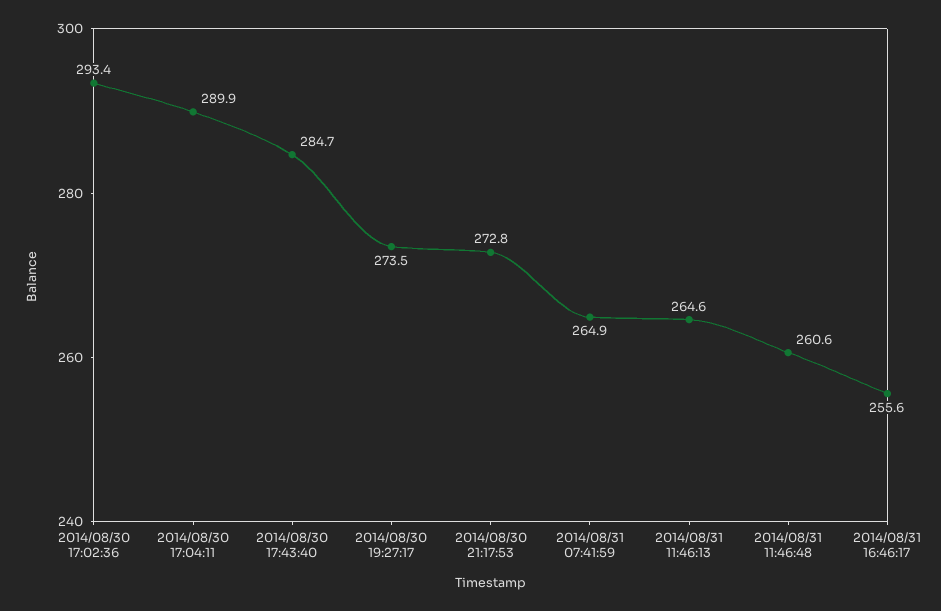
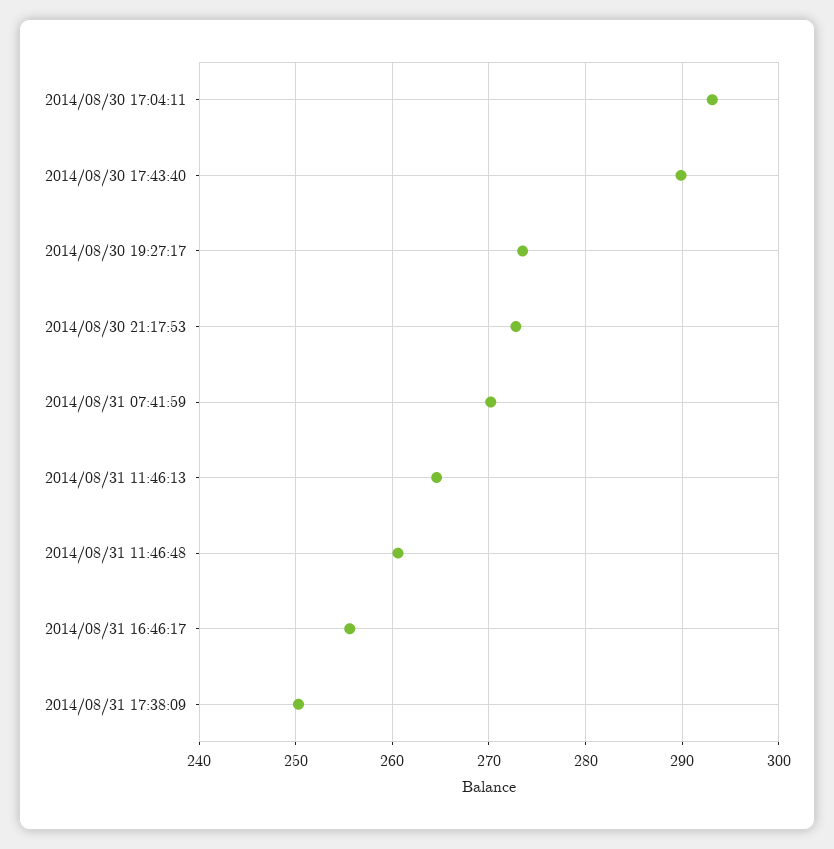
2014/08/30 17:02:36: 293.4 -> none
2014/08/30 17:04:11: 289.9 -> 293
2014/08/30 17:43:40: 284.7 -> 290
2014/08/31 07:41:59: 264.9 -> 270
2014/08/31 17:38:09: none -> 250

